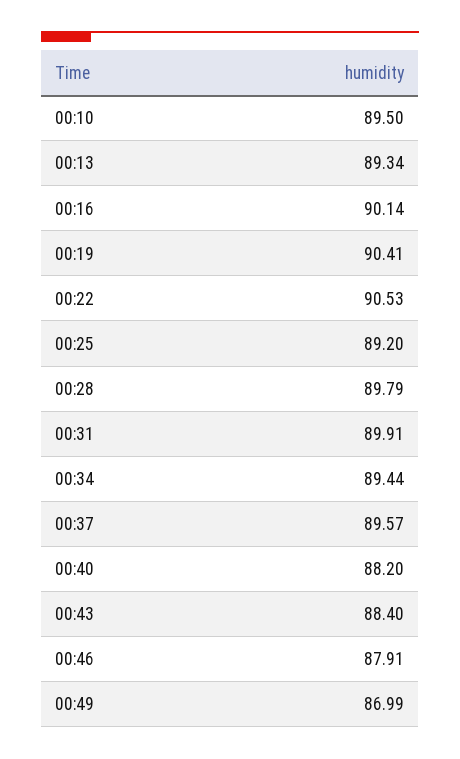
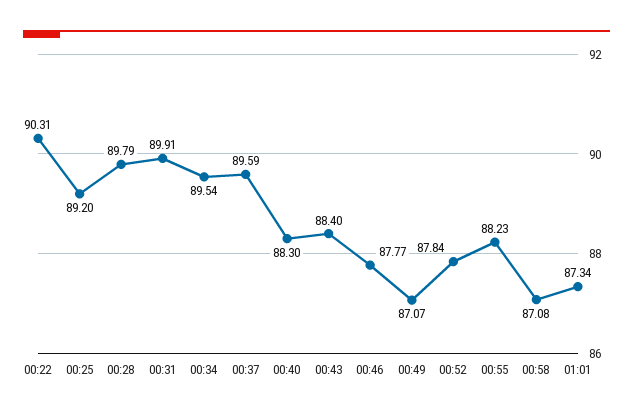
00:10: 89.5 -> none
00:13: 89.34 -> none
00:16: 90.14 -> none
00:19: 90.41 -> none
00:22: 90.53 -> 90.31
00:34: 89.44 -> 89.54
00:37: 89.57 -> 89.59
00:40: 88.2 -> 88.3
00:46: 87.91 -> 87.77
00:49: 86.99 -> 87.07
00:52: none -> 87.84
00:55: none -> 88.23
00:58: none -> 87.08
01:01: none -> 87.34

